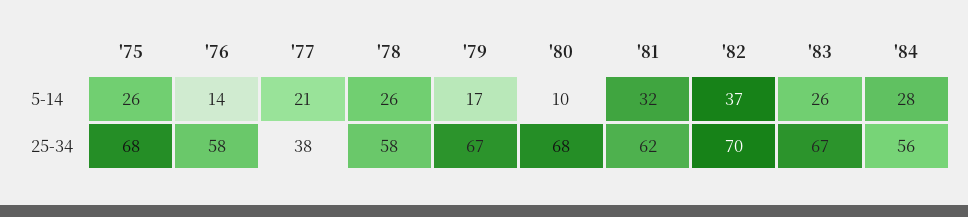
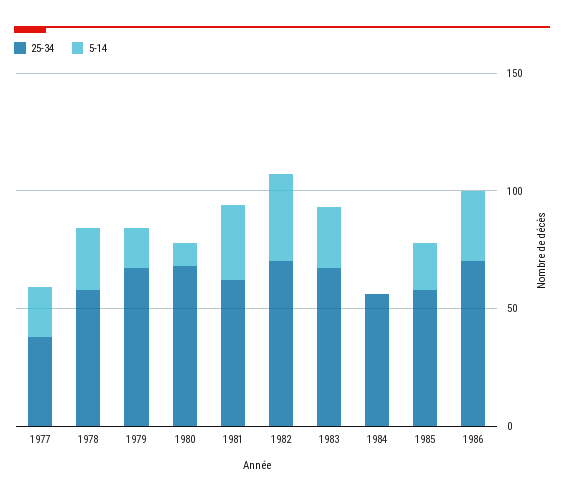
5-14, '75: 26 -> none
5-14, '76: 14 -> none
5-14, '84: 28 -> 0
25-34, '75: 68 -> none
25-34, '76: 58 -> none
25-34, 1985: none -> 60
5-14, 1985: none -> 20
25-34, 1986: none -> 70
5-14, 1986: none -> 30

